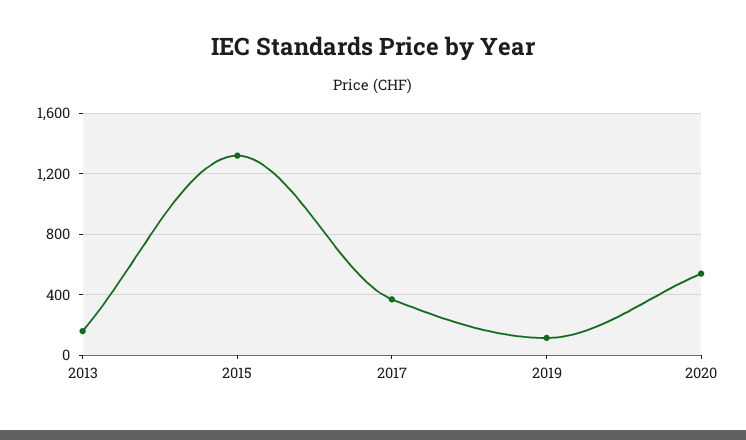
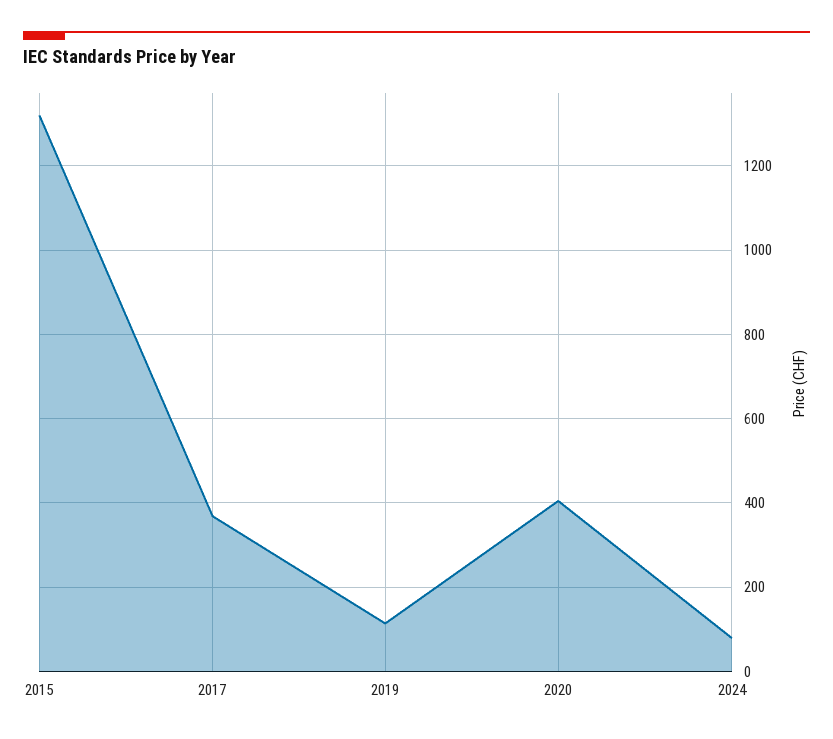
2013: 150 -> none
2020: 550 -> 400
2024: none -> 80

